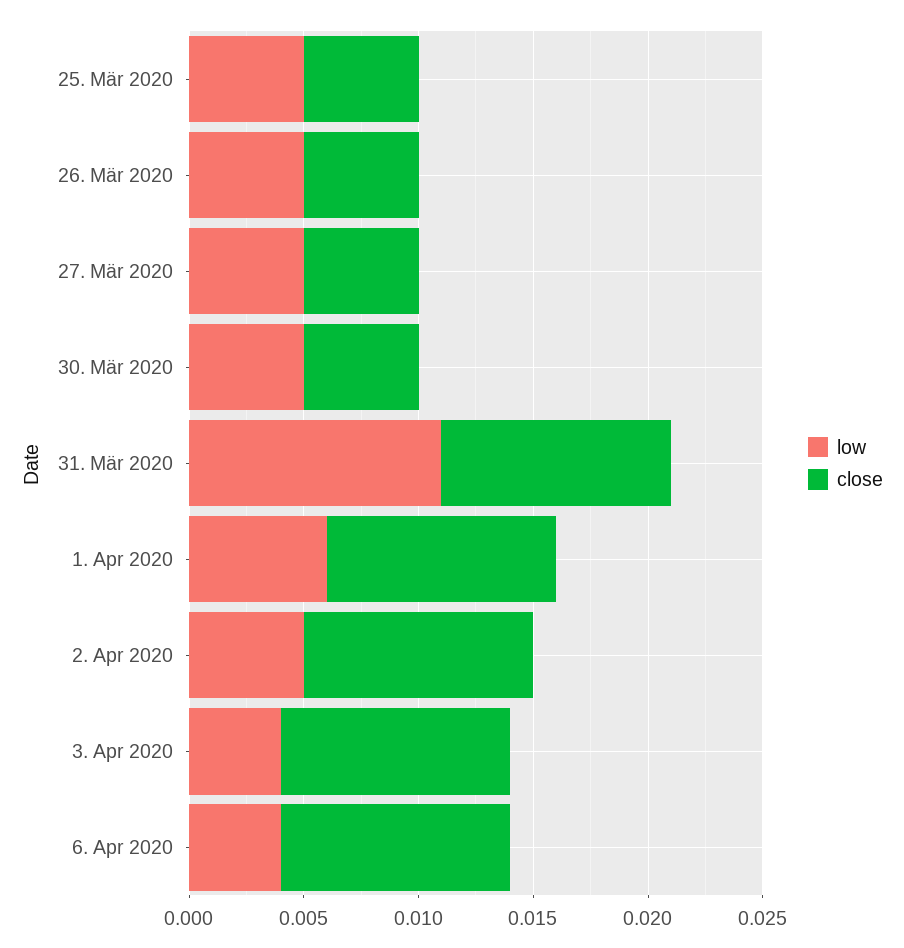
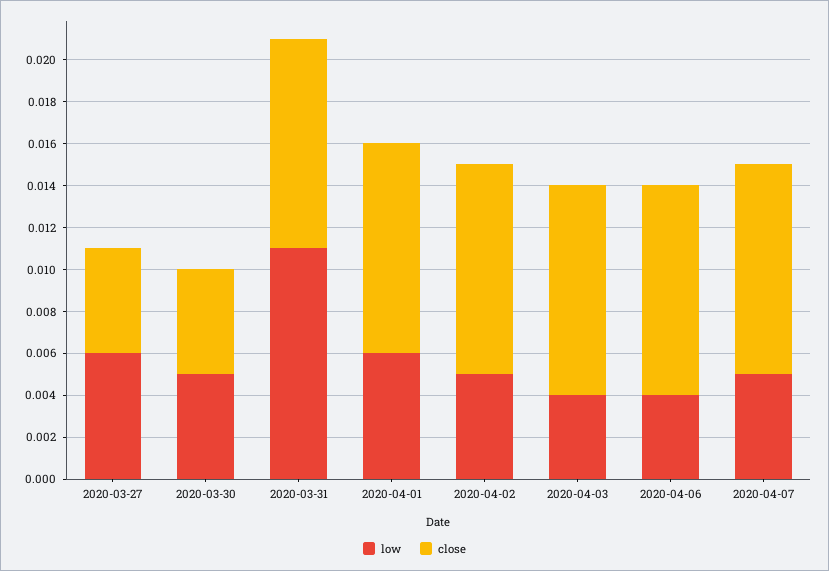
low, 25. Mär 2020: 0.005 -> none
close, 25. Mär 2020: 0.005 -> none
low, 26. Mär 2020: 0.005 -> none
close, 26. Mär 2020: 0.005 -> none
low, 27. Mär 2020: 0.005 -> 0.006
low, 2020-04-07: none -> 0.005
close, 2020-04-07: none -> 0.01

